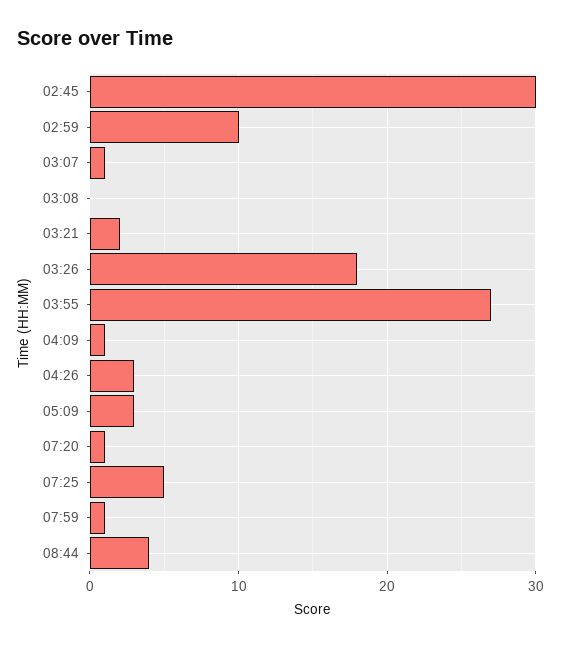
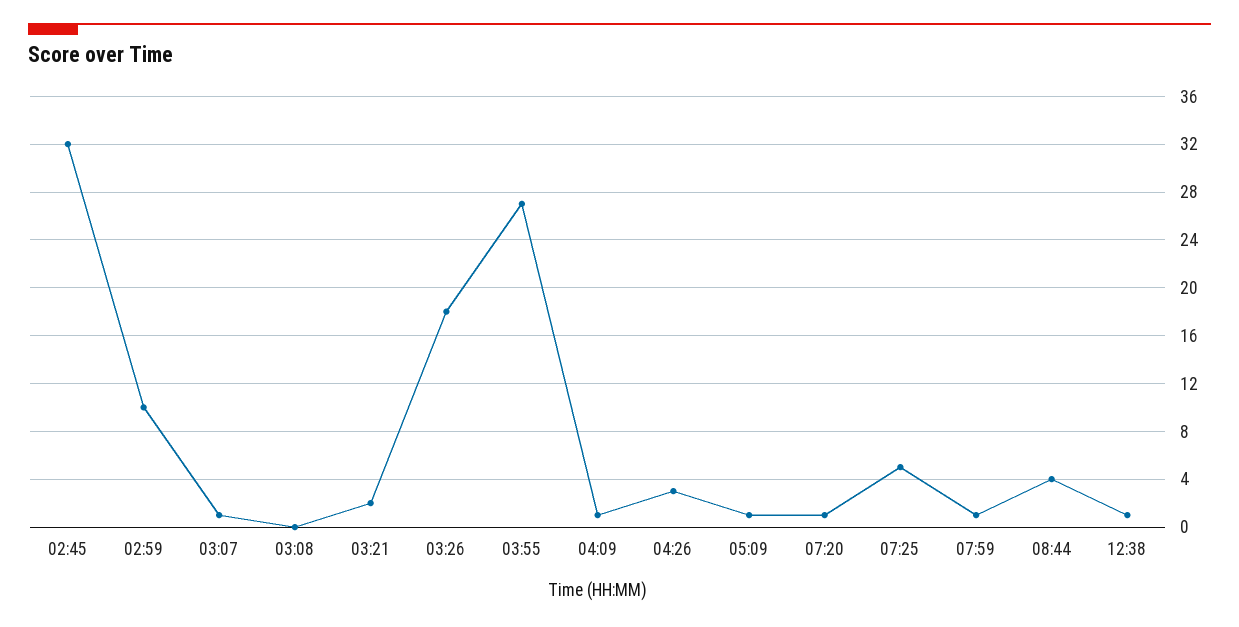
02:45: 30 -> 32
05:09: 3 -> 1
12:38: none -> 1

